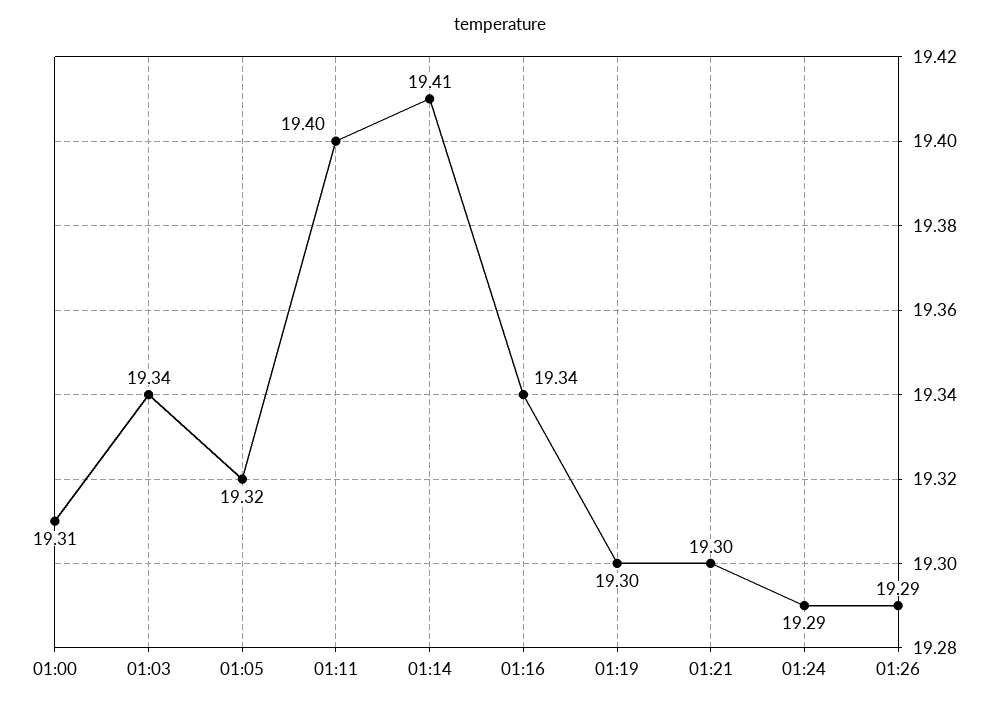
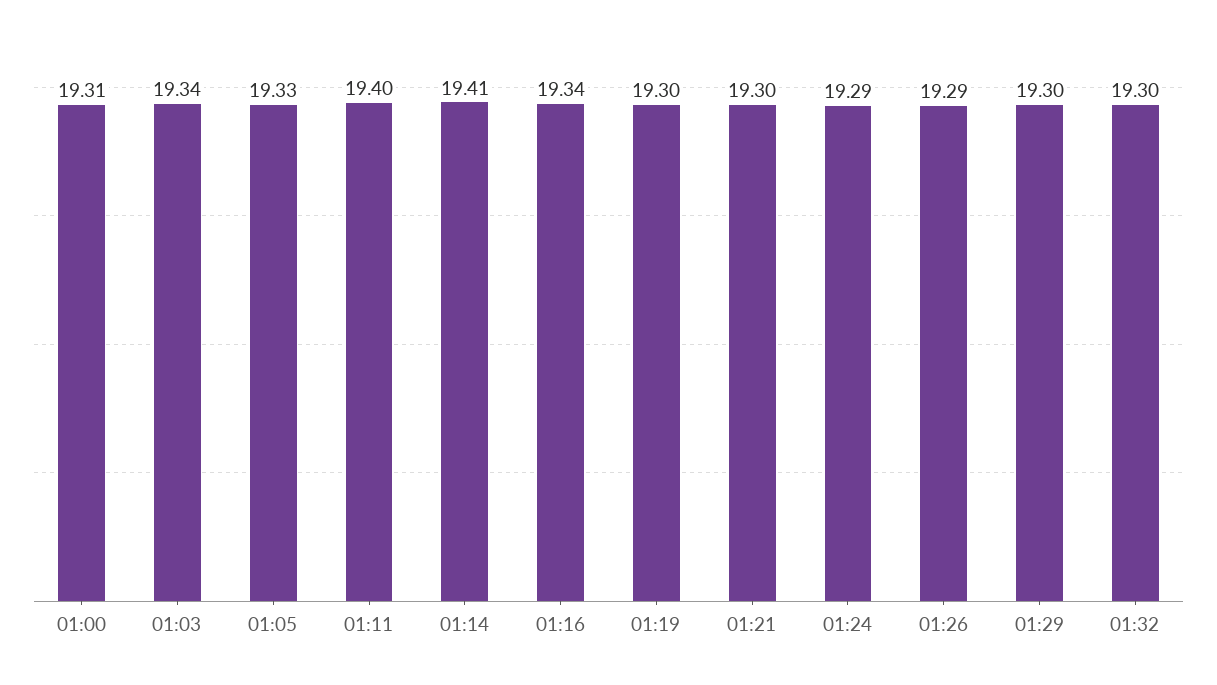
01:05: 19.32 -> 19.33
01:29: none -> 19.3
01:32: none -> 19.3

